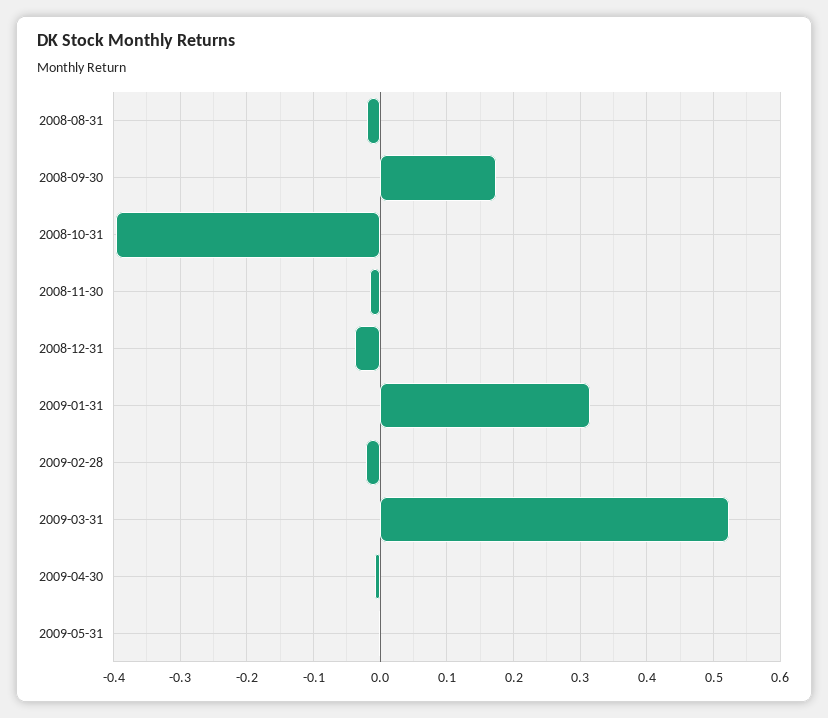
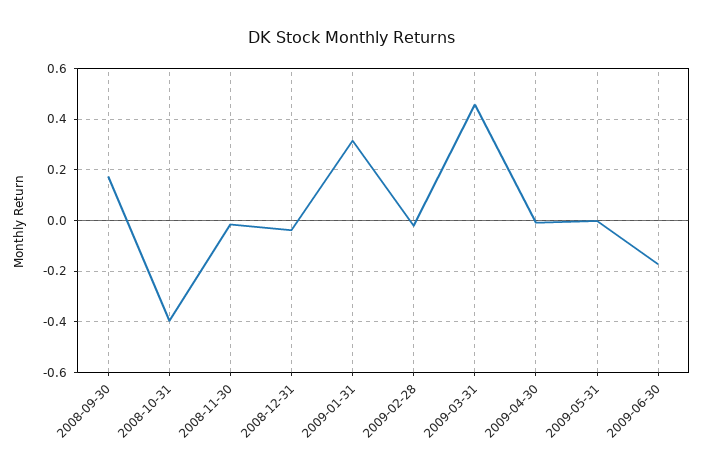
2008-08-31: -0.02 -> none
2009-03-31: 0.52 -> 0.45
2009-06-30: none -> -0.175

